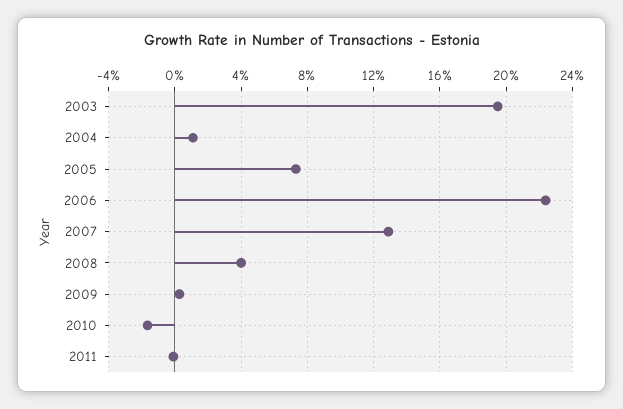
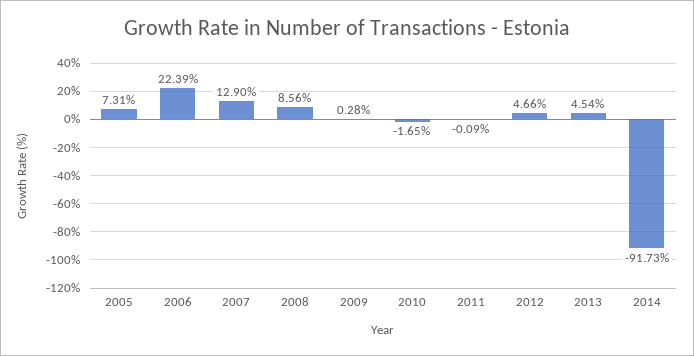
2003: 19.5 -> none
2004: 1 -> none
2008: 4 -> 8.56
2012: none -> 4.66
2013: none -> 4.54
2014: none -> -91.73

